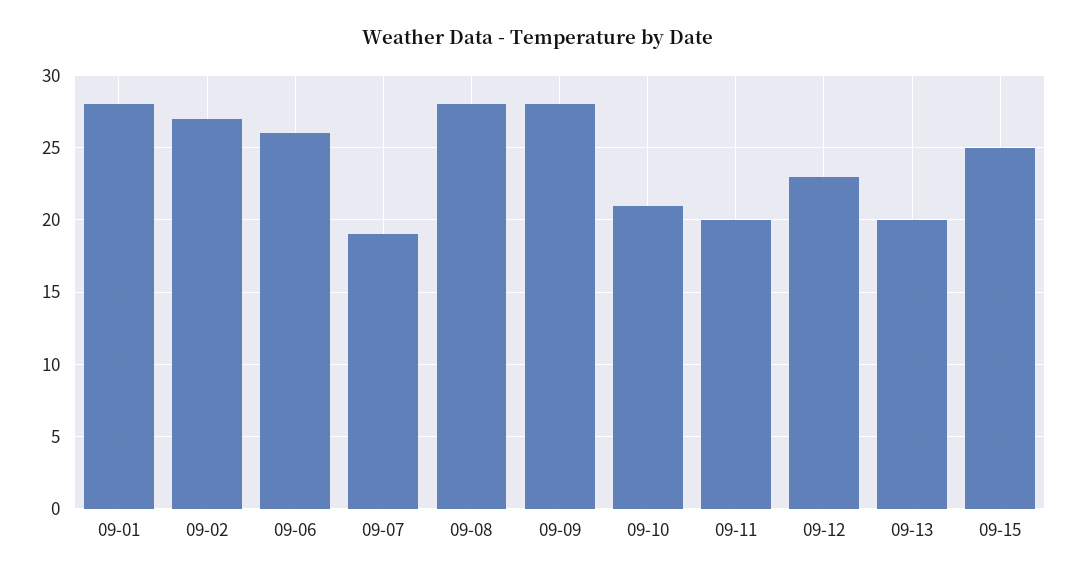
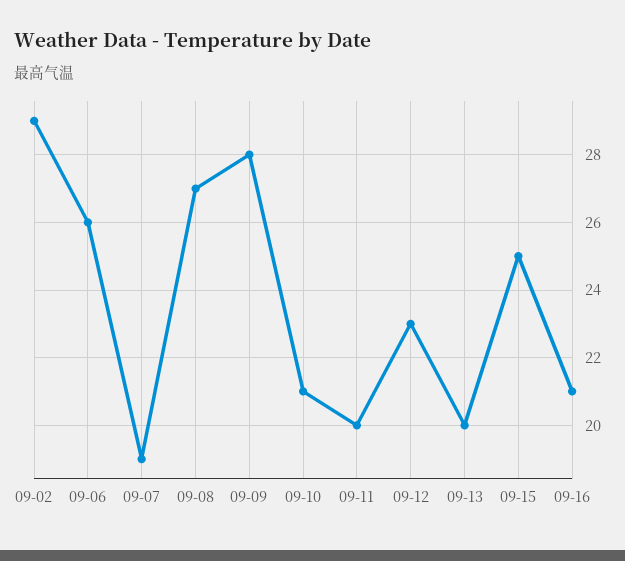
09-01: 28 -> none
09-02: 27 -> 29
09-08: 28 -> 27
09-16: none -> 21

